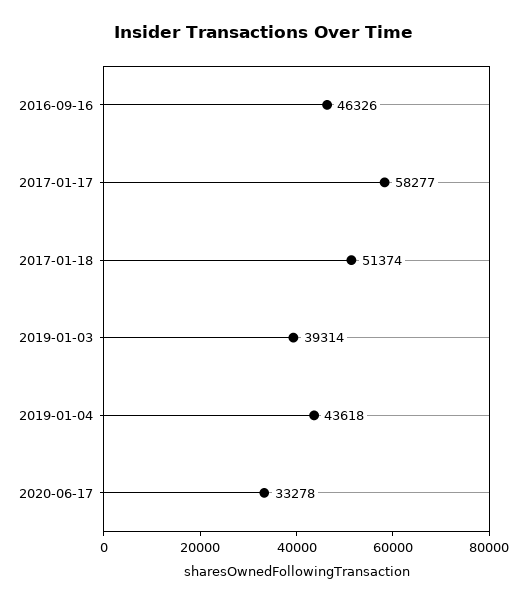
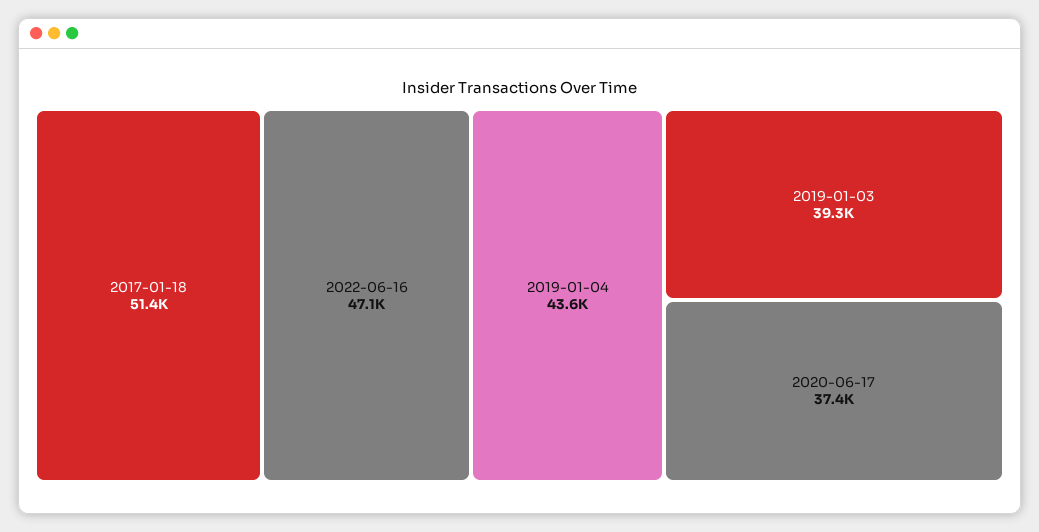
2016-09-16: 46326 -> none
2017-01-17: 58277 -> none
2020-06-17: 33278 -> 37400
2022-06-16: none -> 47100

